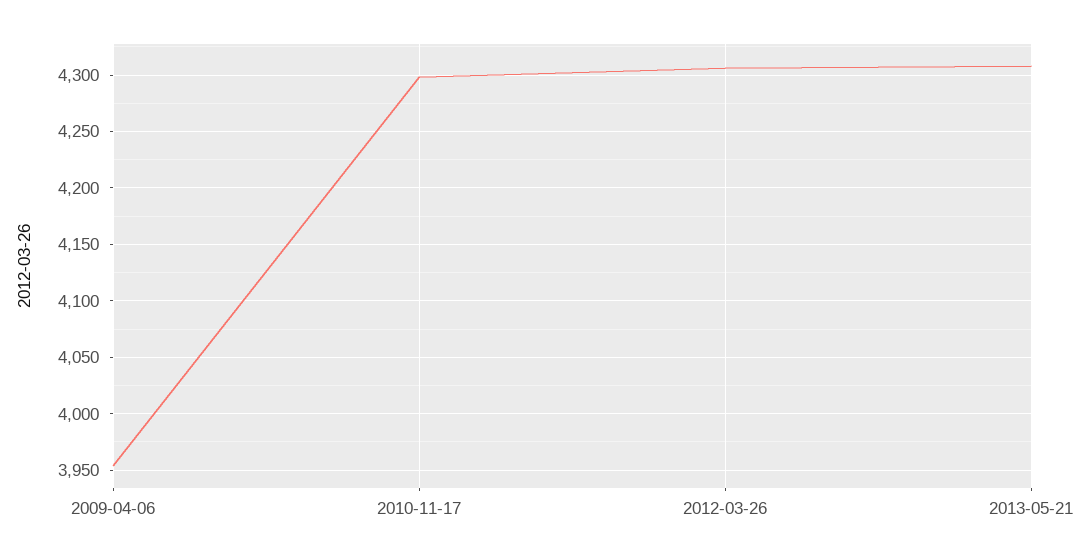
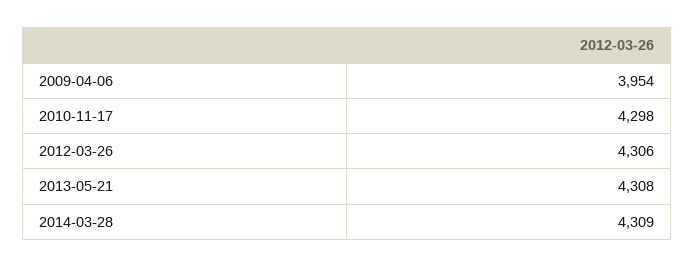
2014-03-28: none -> 4309

